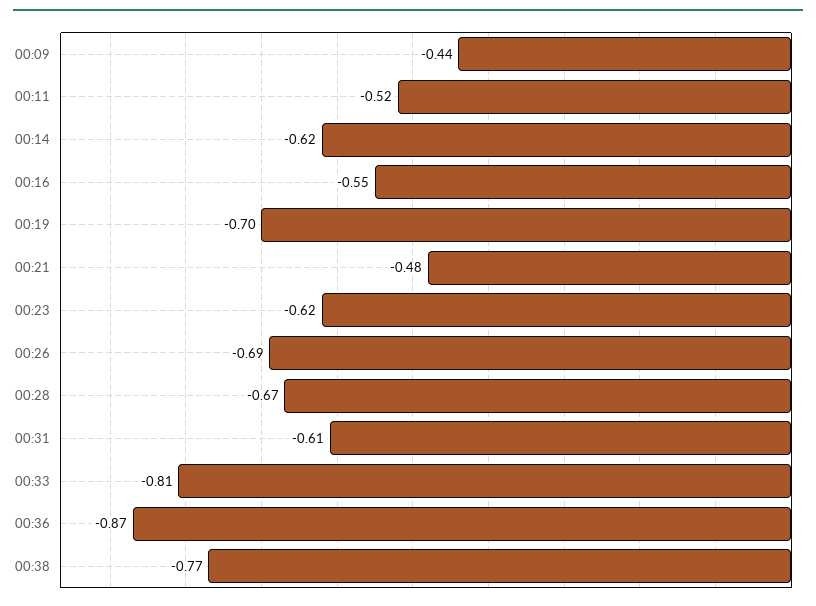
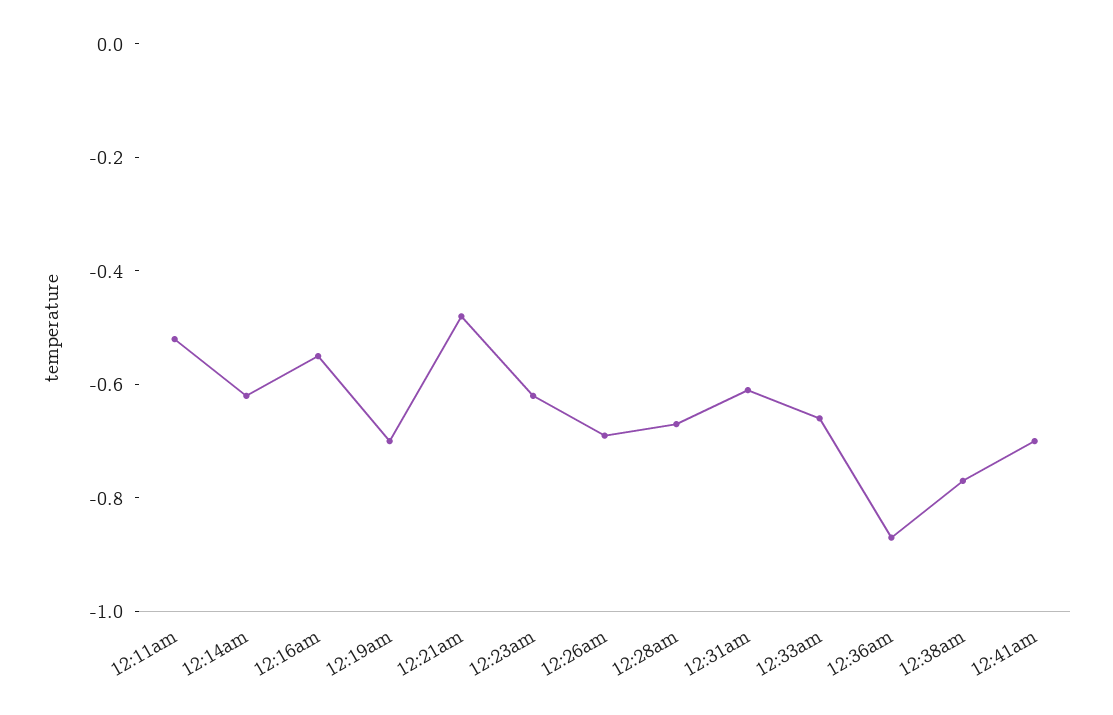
00:09: -0.44 -> none
00:33: -0.81 -> -0.65
12:41am: none -> -0.7

